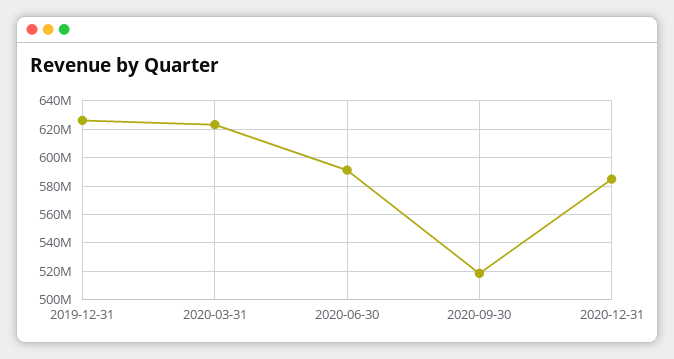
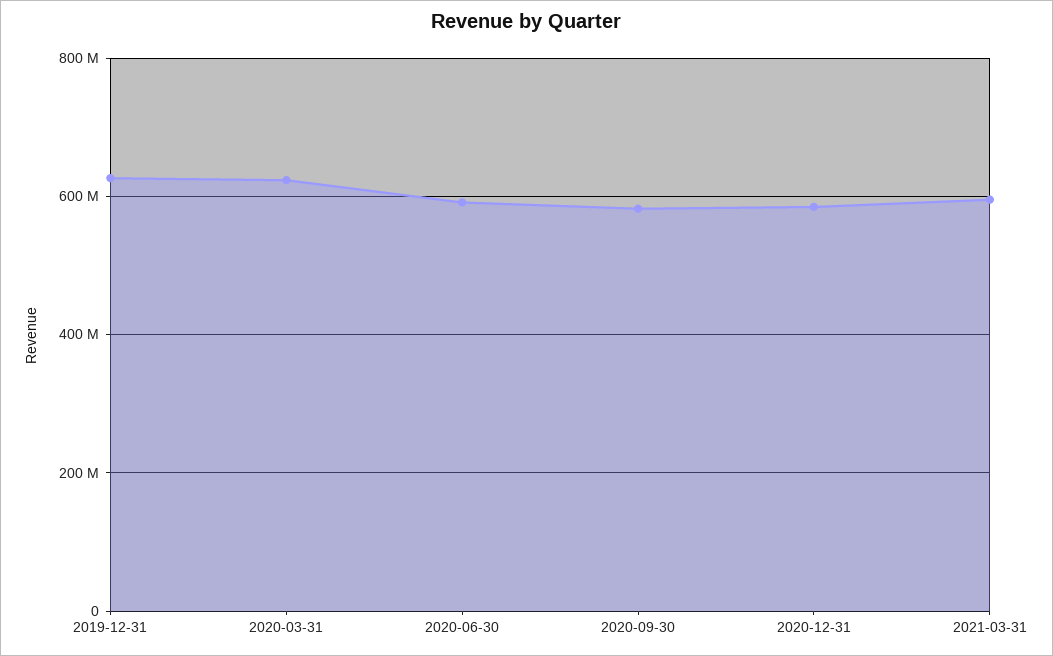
2020-09-30: 520000000 -> 580000000
2021-03-31: none -> 600000000

